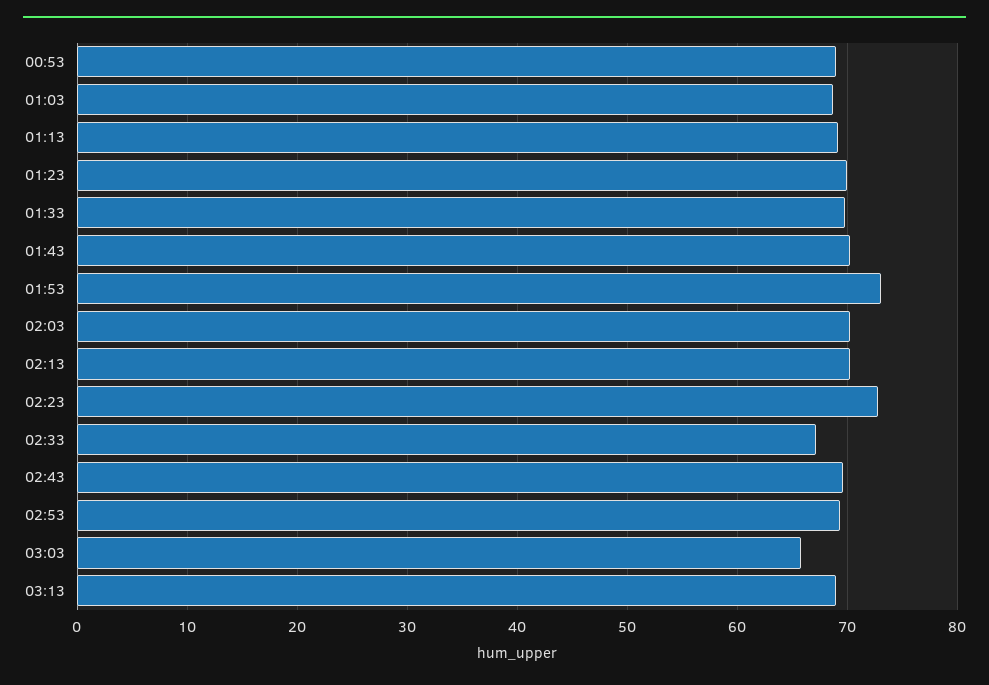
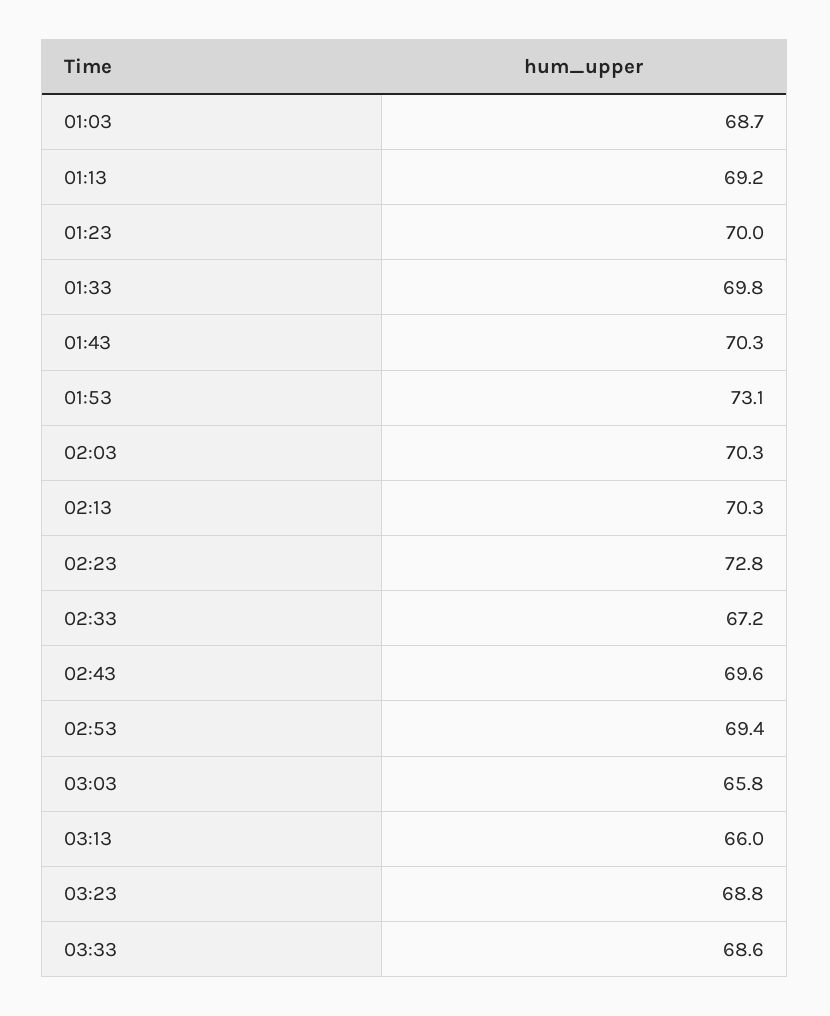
00:53: 69 -> none
03:13: 69 -> 66
03:23: none -> 68.8
03:33: none -> 68.6

